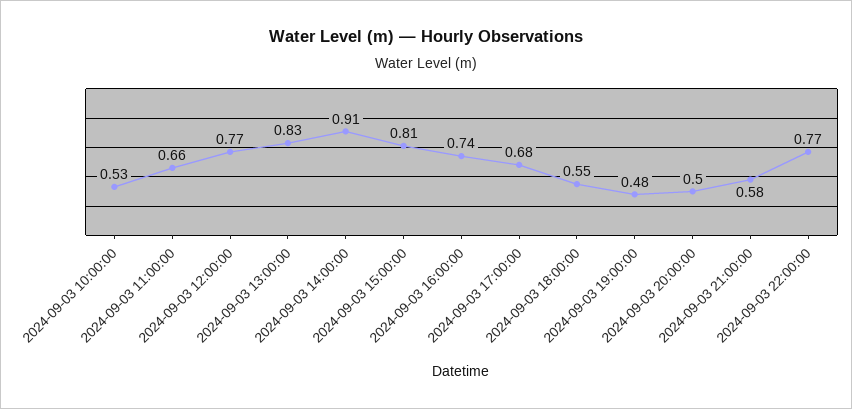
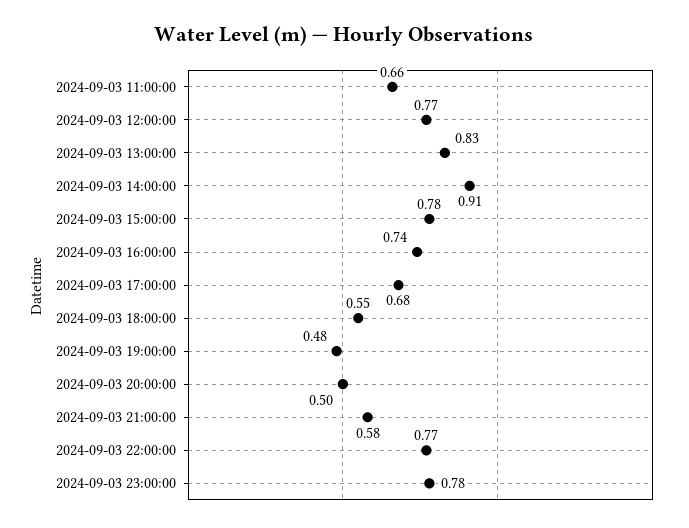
2024-09-03 10:00:00: 0.53 -> none
2024-09-03 15:00:00: 0.81 -> 0.78
2024-09-03 23:00:00: none -> 0.78

